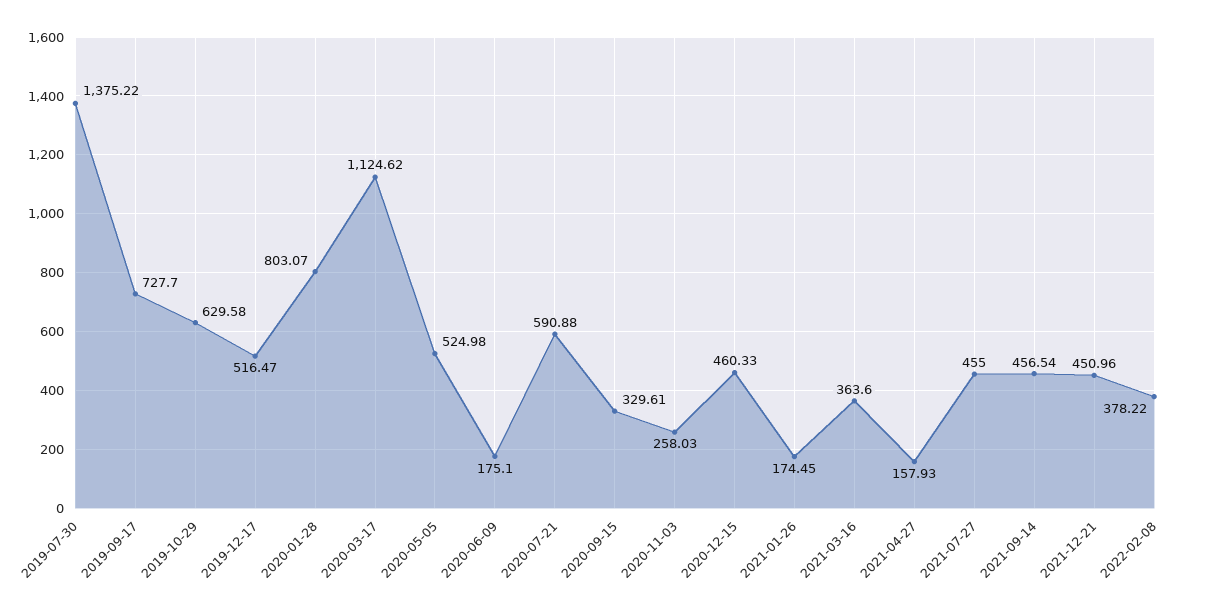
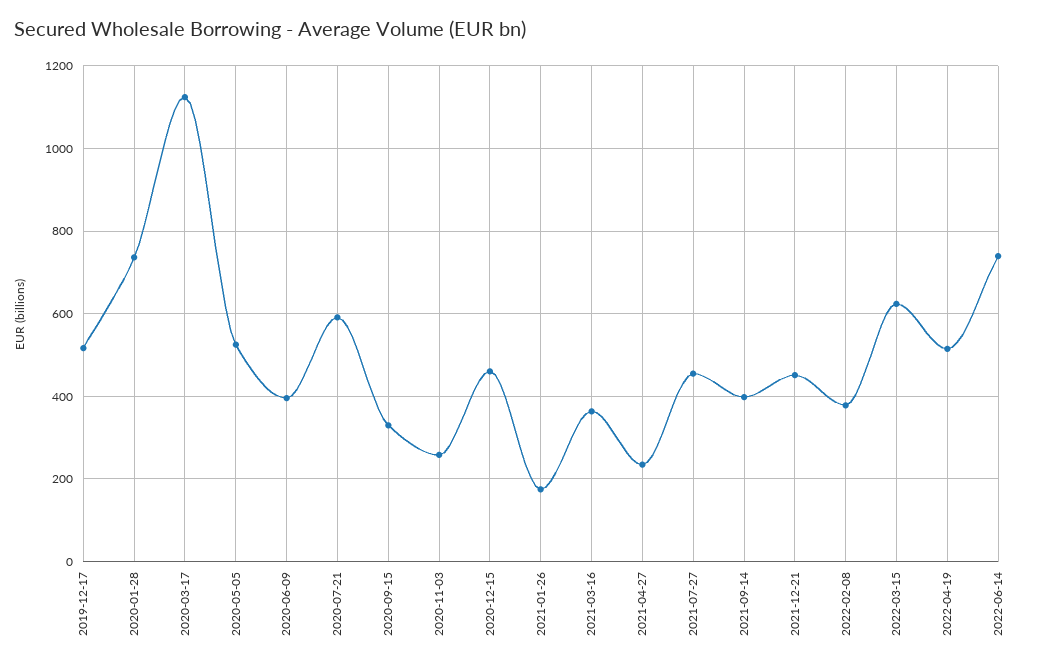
2019-07-30: 1375.22 -> none
2019-09-17: 727.7 -> none
2019-10-29: 629.58 -> none
2020-01-28: 803.07 -> 740
2020-06-09: 175.1 -> 400
2021-04-27: 157.93 -> 240
2021-09-14: 456.54 -> 400
2022-03-15: none -> 620
2022-04-19: none -> 520
2022-06-14: none -> 740

